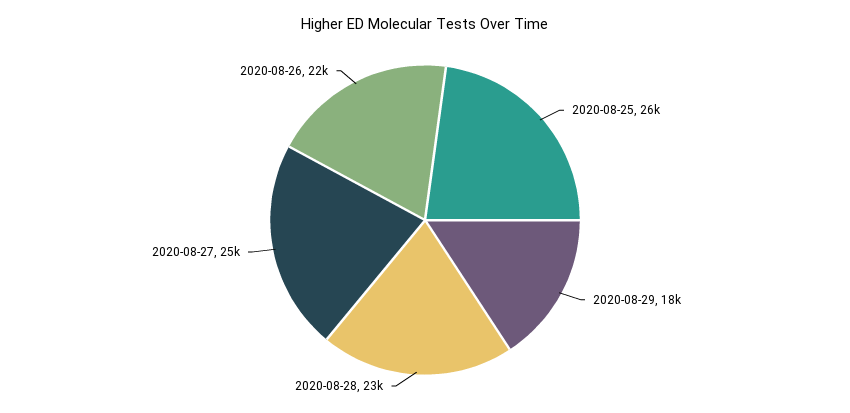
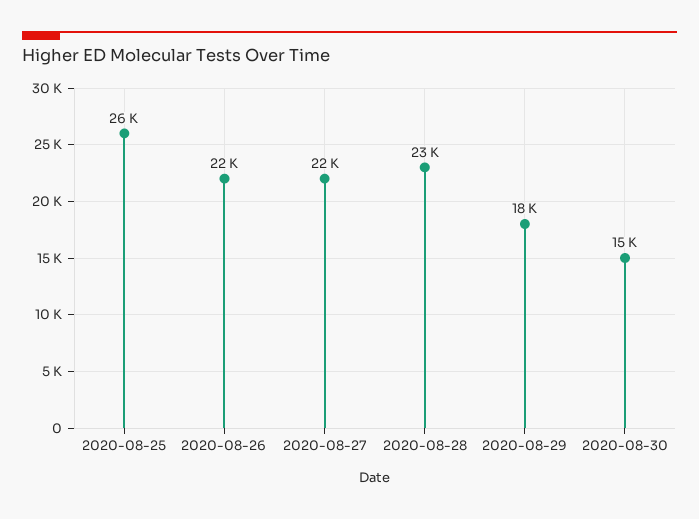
2020-08-27: 25000 -> 22000
2020-08-30: none -> 15000

